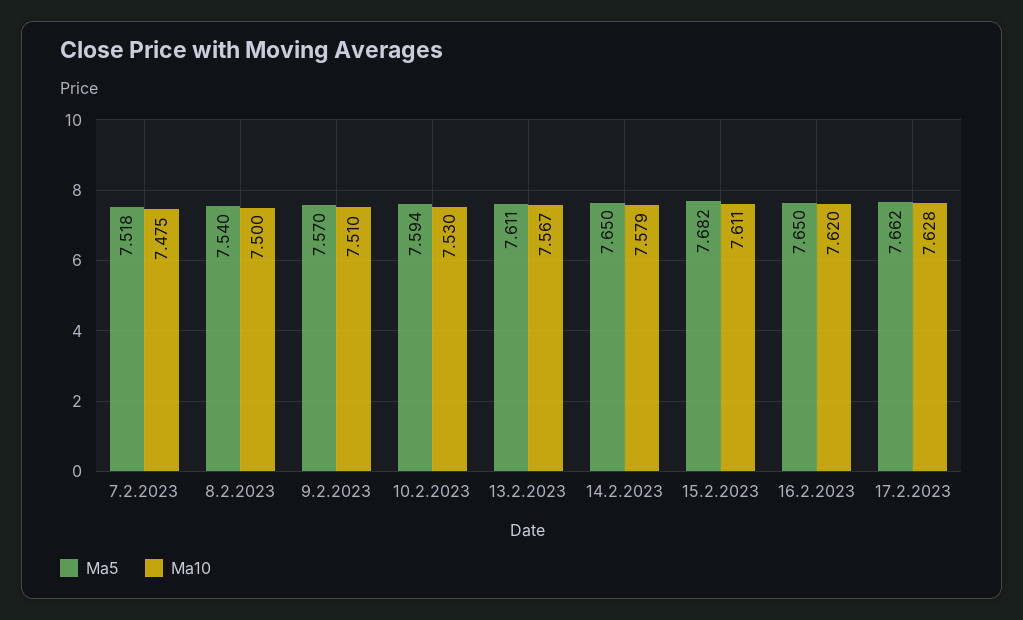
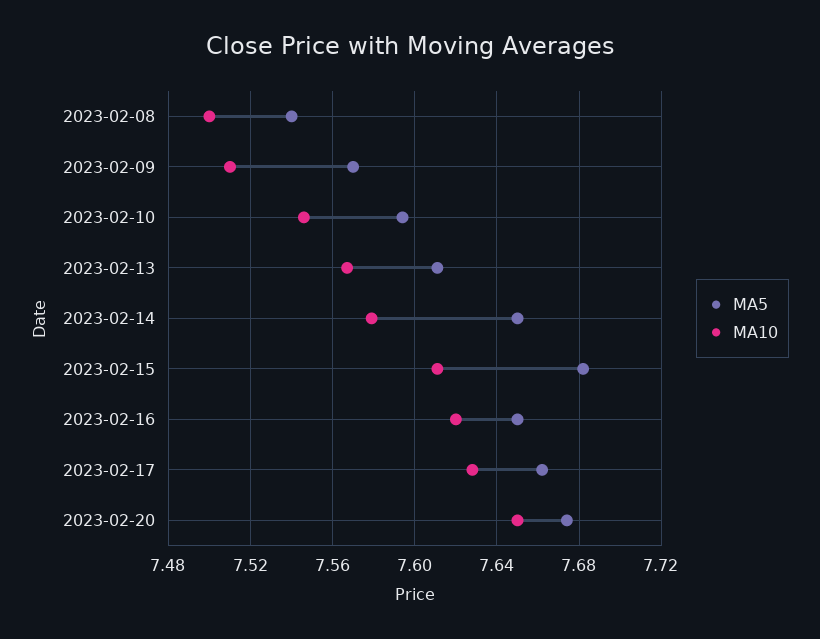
Ma5, 7.2.2023: 7.518 -> none
Ma10, 7.2.2023: 7.475 -> none
Ma10, 10.2.2023: 7.53 -> 7.545
Ma5, 2023-02-20: none -> 7.675
Ma10, 2023-02-20: none -> 7.65

